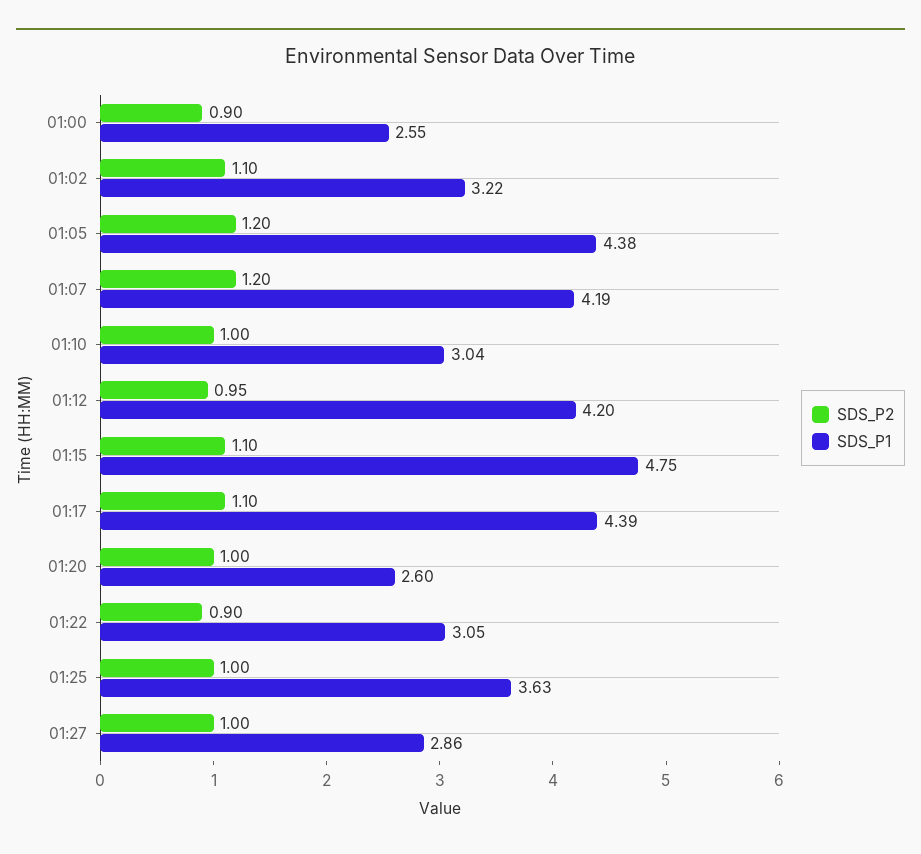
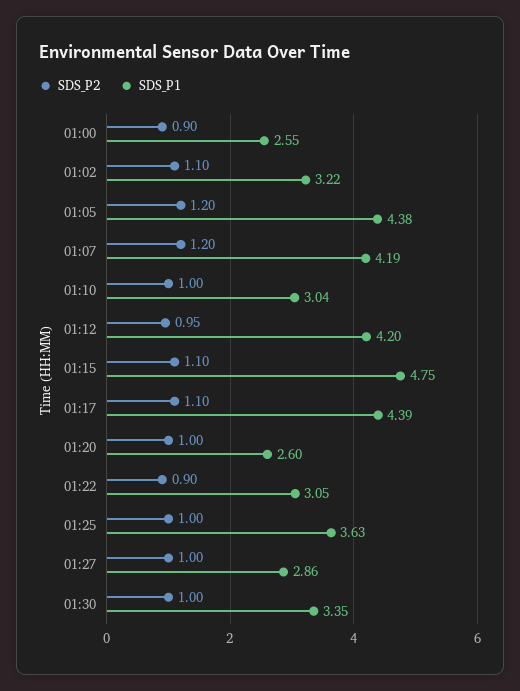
SDS_P2, 01:30: none -> 1
SDS_P1, 01:30: none -> 3.35

